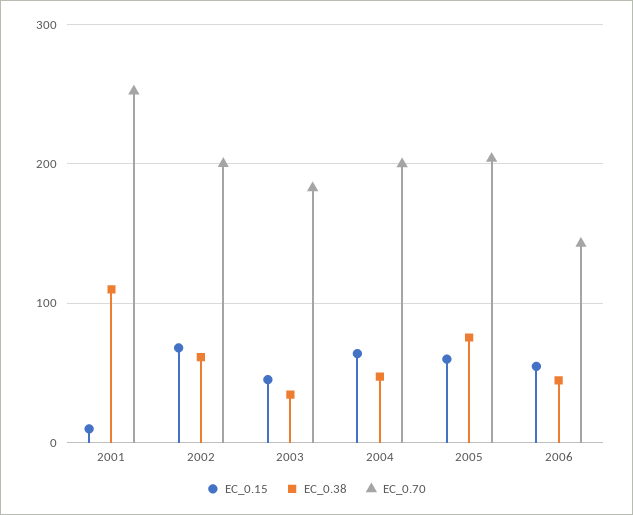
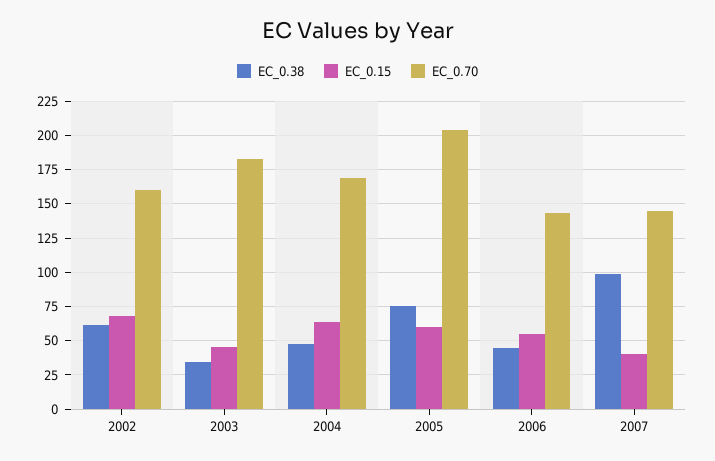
EC_0.15, 2001: 10 -> none
EC_0.38, 2001: 110 -> none
EC_0.70, 2001: 250 -> none
EC_0.70, 2002: 200 -> 160
EC_0.70, 2004: 200 -> 170
EC_0.38, 2007: none -> 100
EC_0.15, 2007: none -> 40
EC_0.70, 2007: none -> 145

